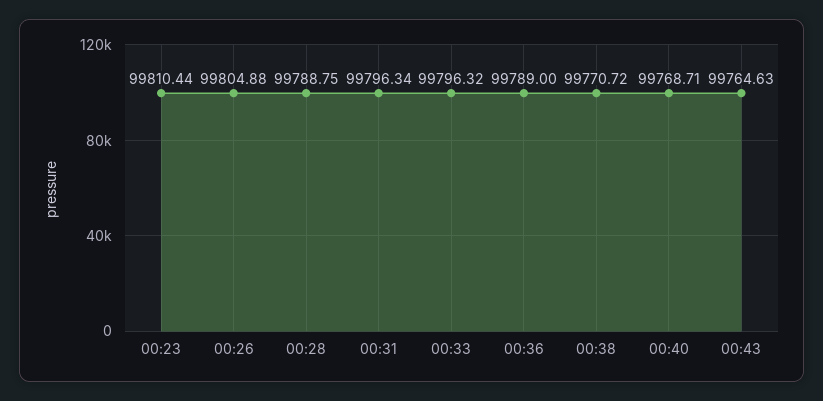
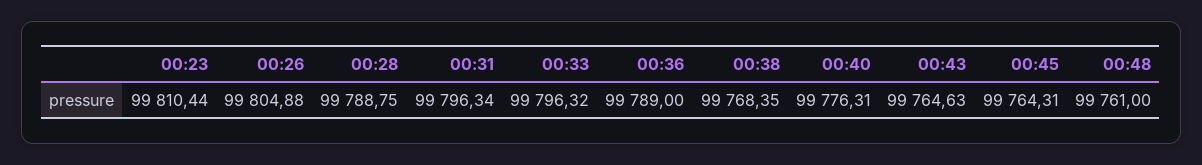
00:38: 99770.72 -> 99768.35
00:40: 99768.71 -> 99776.31
00:45: none -> 99764.31
00:48: none -> 99761

